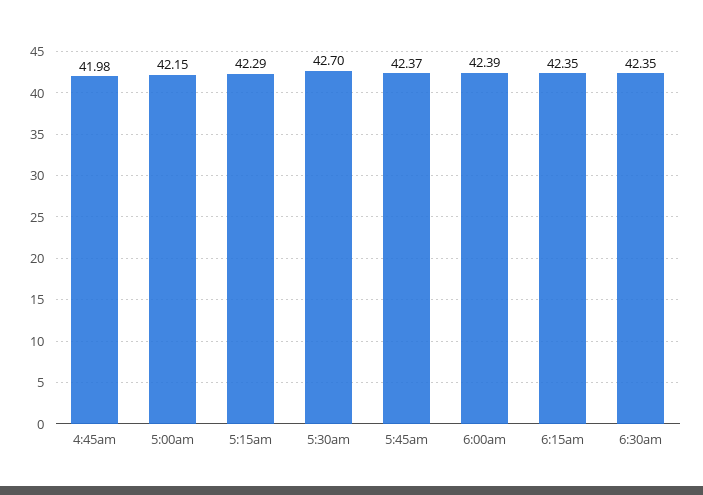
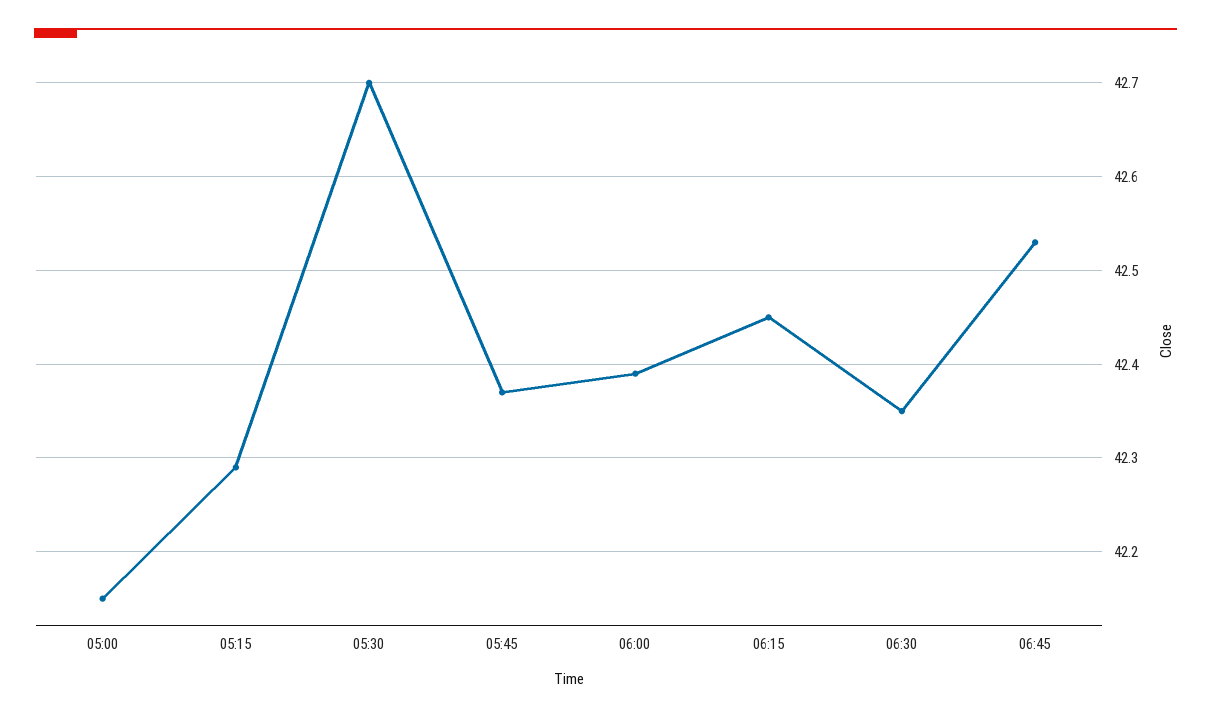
4:45am: 41.98 -> none
6:15am: 42.35 -> 42.45
06:45: none -> 42.53

